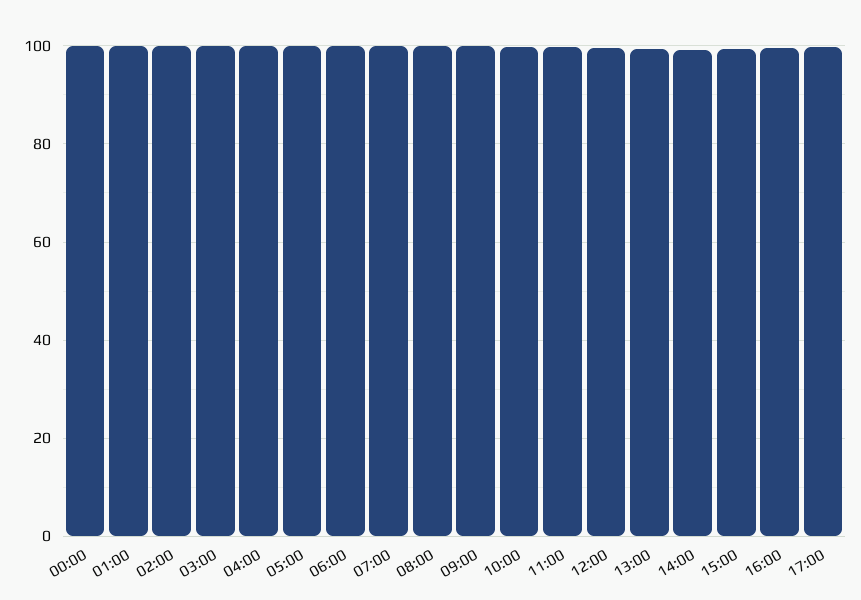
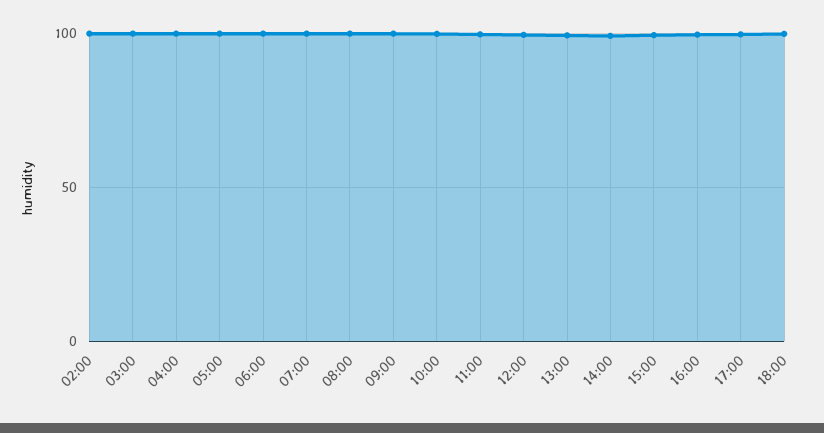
00:00: 100 -> none
01:00: 100 -> none
18:00: none -> 100

